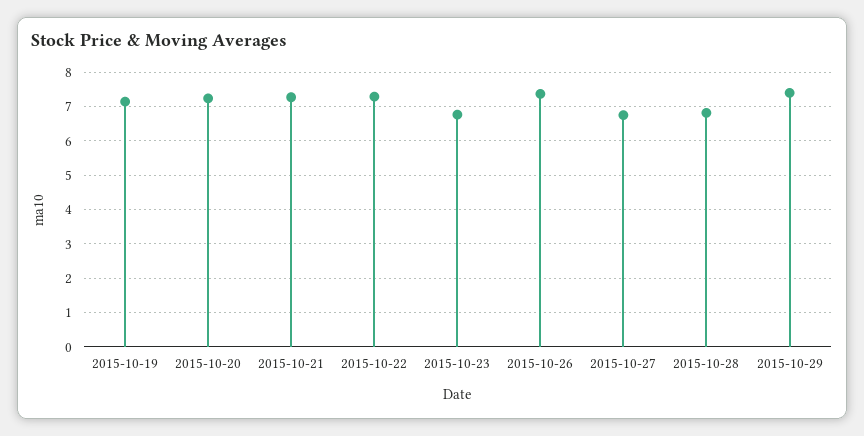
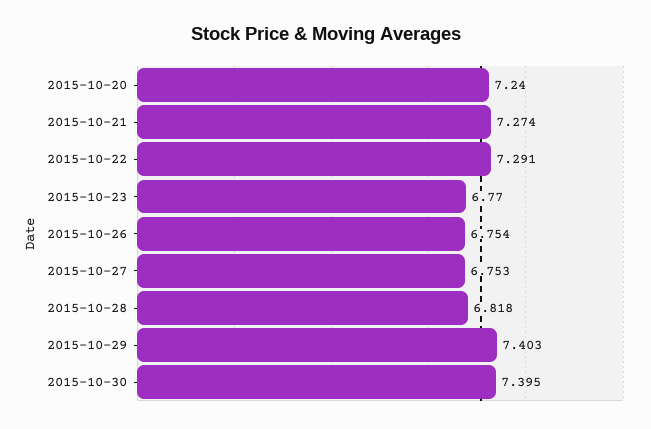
2015-10-19: 7.2 -> none
2015-10-26: 7.4 -> 6.754
2015-10-30: none -> 7.395

